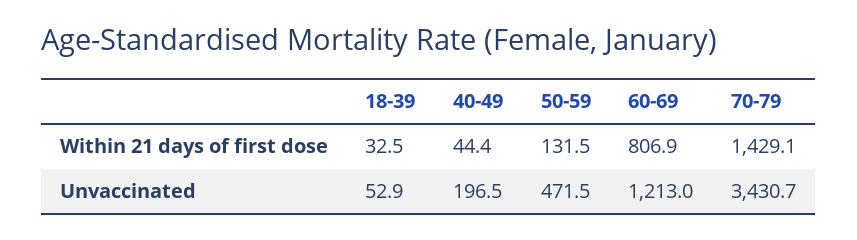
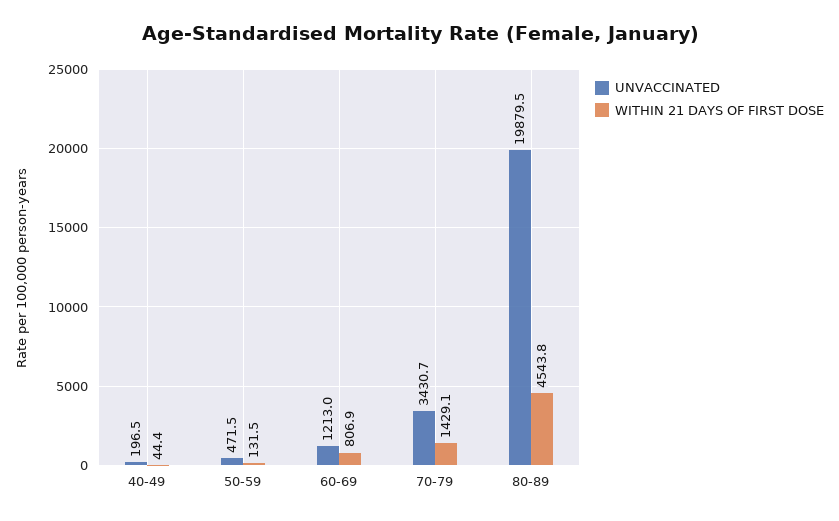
Within 21 days of first dose, 18-39: 32.5 -> none
Unvaccinated, 18-39: 52.9 -> none
Unvaccinated, 80-89: none -> 19879.5
Within 21 days of first dose, 80-89: none -> 4543.8

